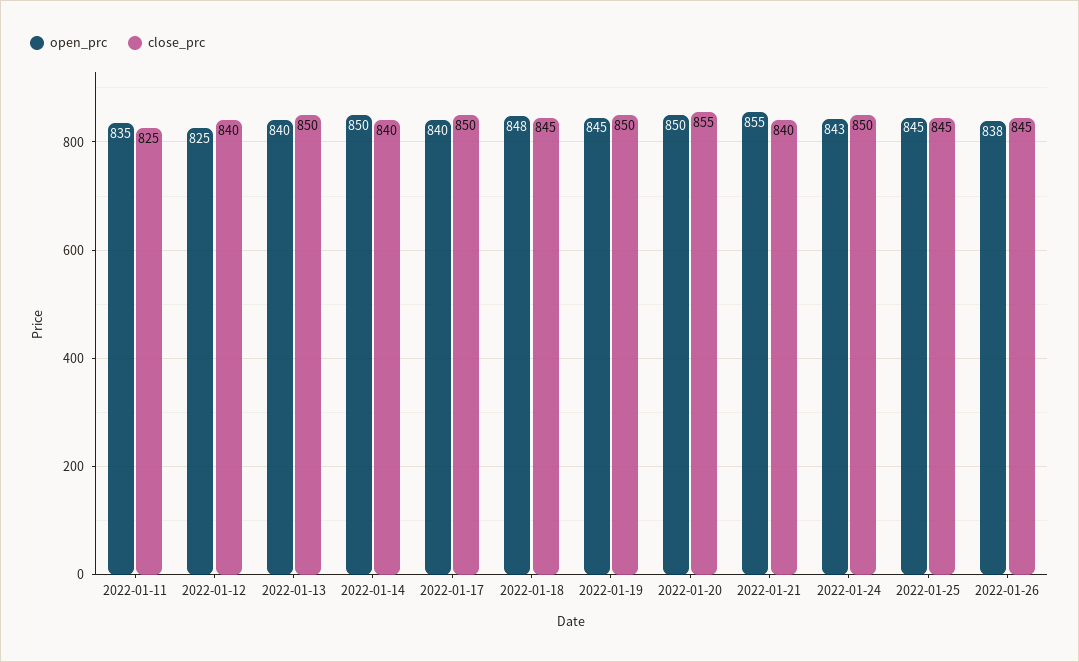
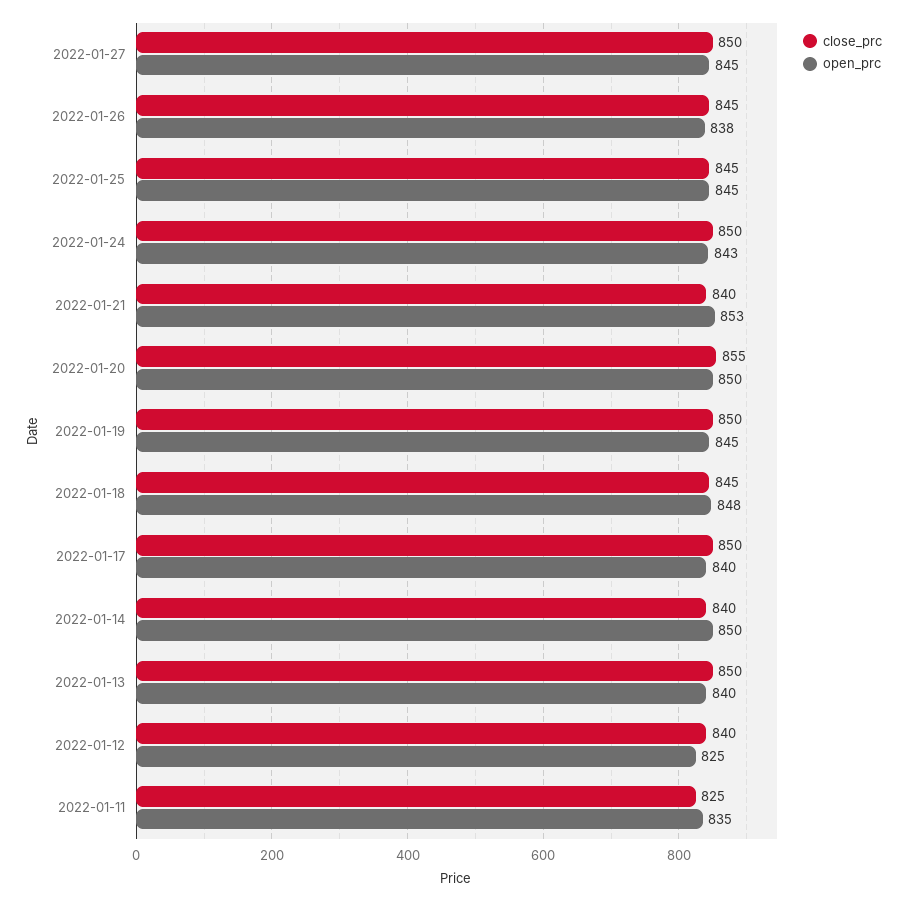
open_prc, 2022-01-21: 855 -> 853
close_prc, 2022-01-27: none -> 850
open_prc, 2022-01-27: none -> 845

